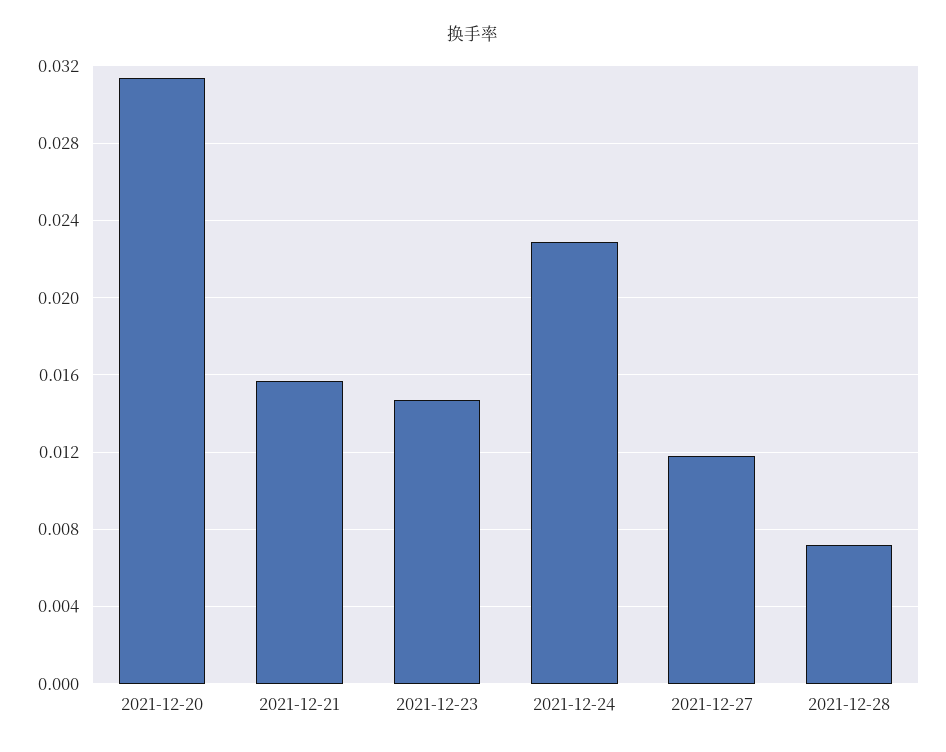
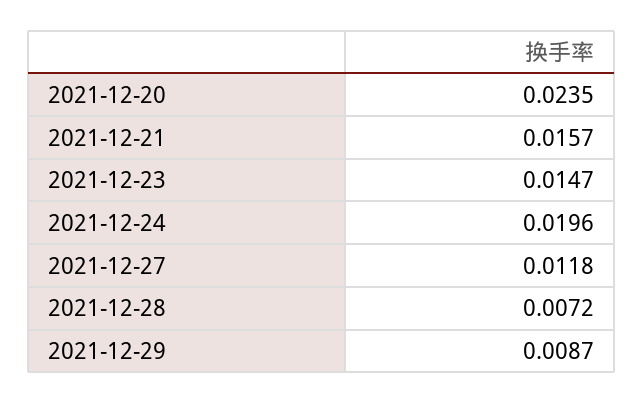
2021-12-20: 0.0315 -> 0.0235
2021-12-24: 0.023 -> 0.0196
2021-12-29: none -> 0.0087

